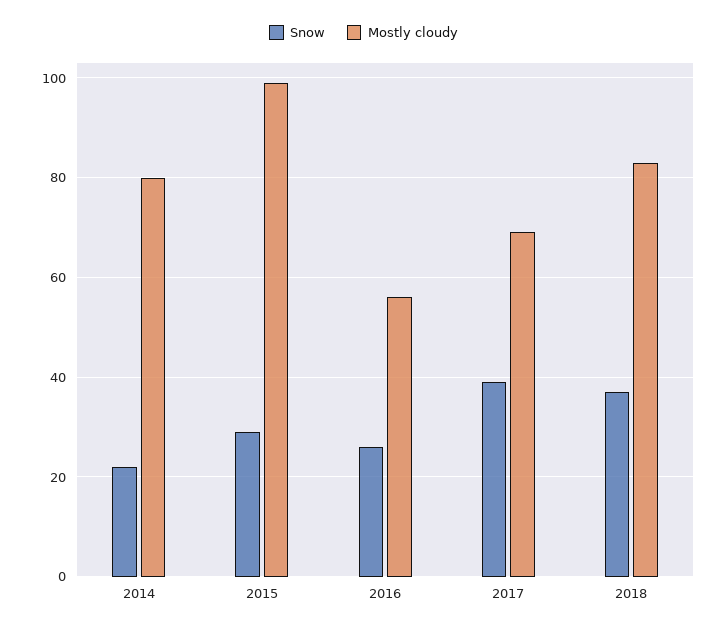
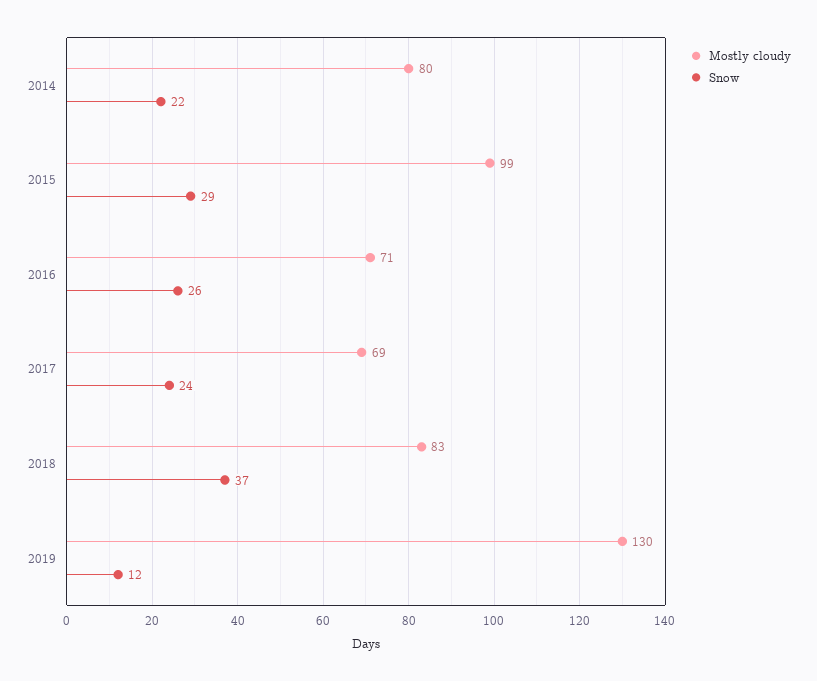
Mostly cloudy, 2016: 55 -> 71
Snow, 2017: 40 -> 24
Mostly cloudy, 2019: none -> 130
Snow, 2019: none -> 12

